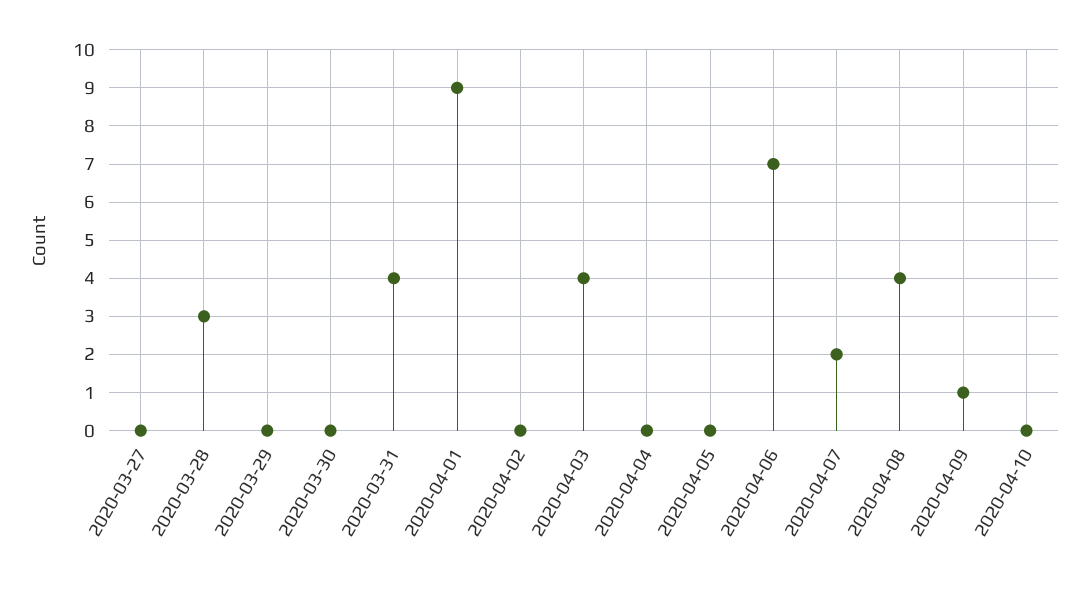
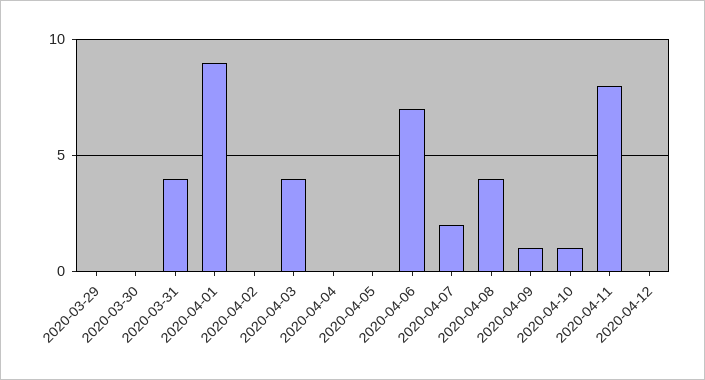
2020-03-27: 0 -> none
2020-03-28: 3 -> none
2020-04-10: 0 -> 1
2020-04-11: none -> 8
2020-04-12: none -> 0

